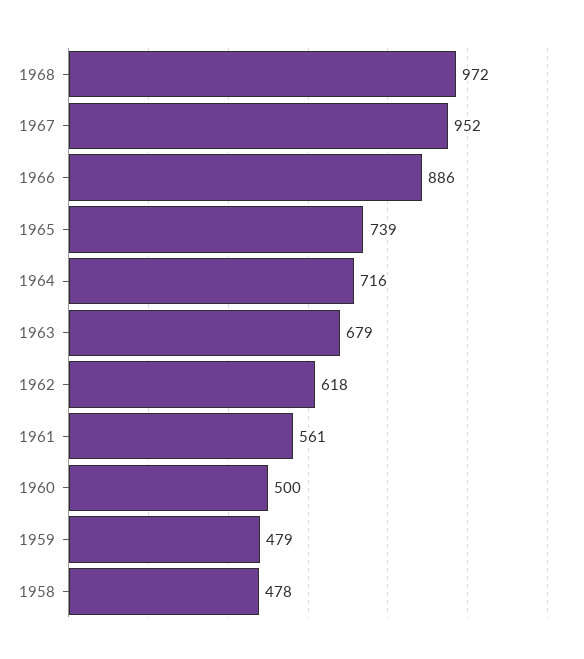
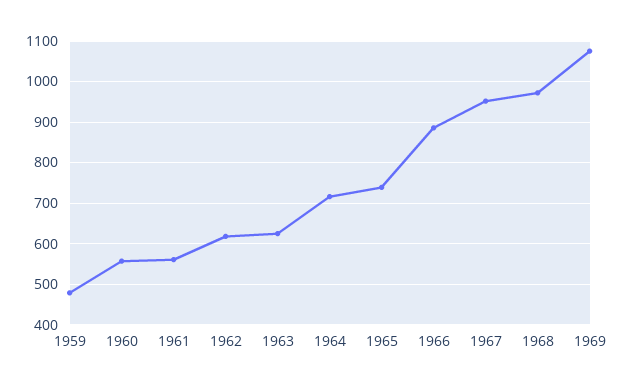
1963: 679 -> 620
1960: 500 -> 560
1958: 478 -> none
1969: none -> 1080

